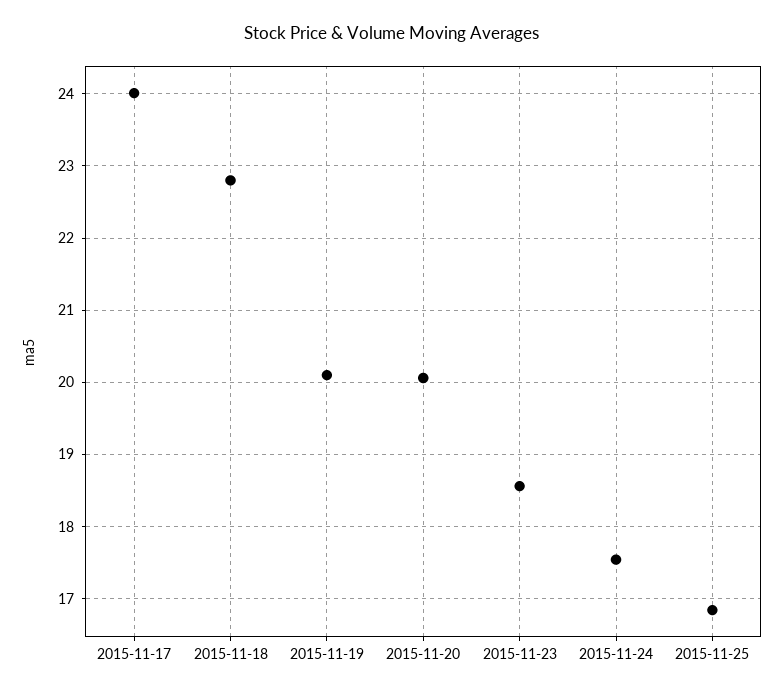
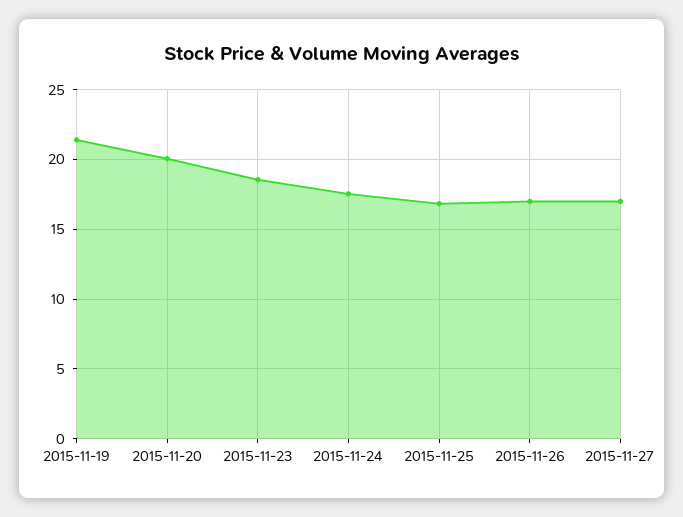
2015-11-17: 24 -> none
2015-11-18: 22.8 -> none
2015-11-19: 20.1 -> 21.5
2015-11-26: none -> 17
2015-11-27: none -> 17

